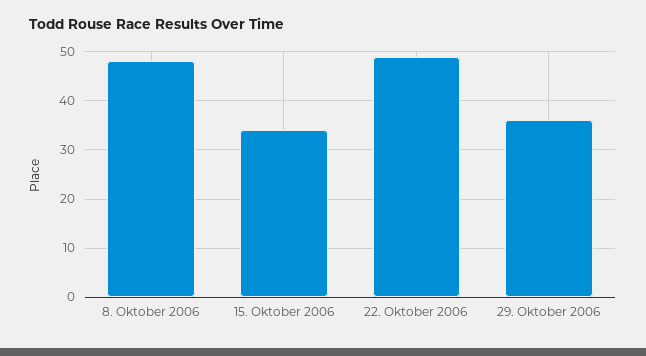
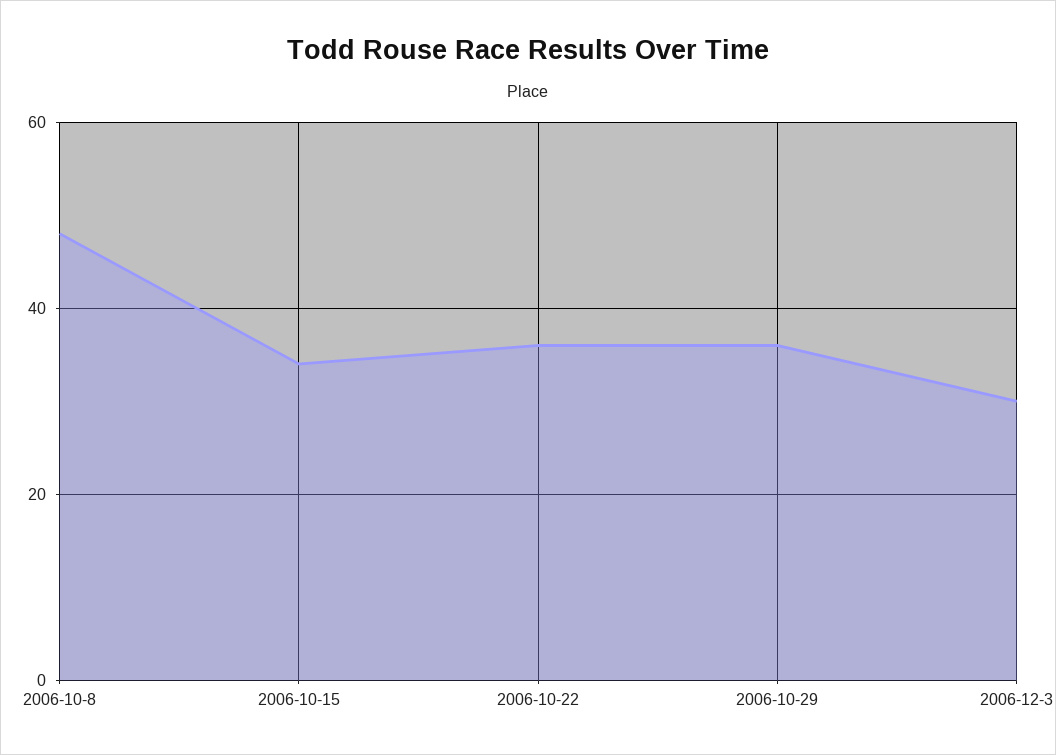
22. Oktober 2006: 50 -> 35
2006-12-3: none -> 30

